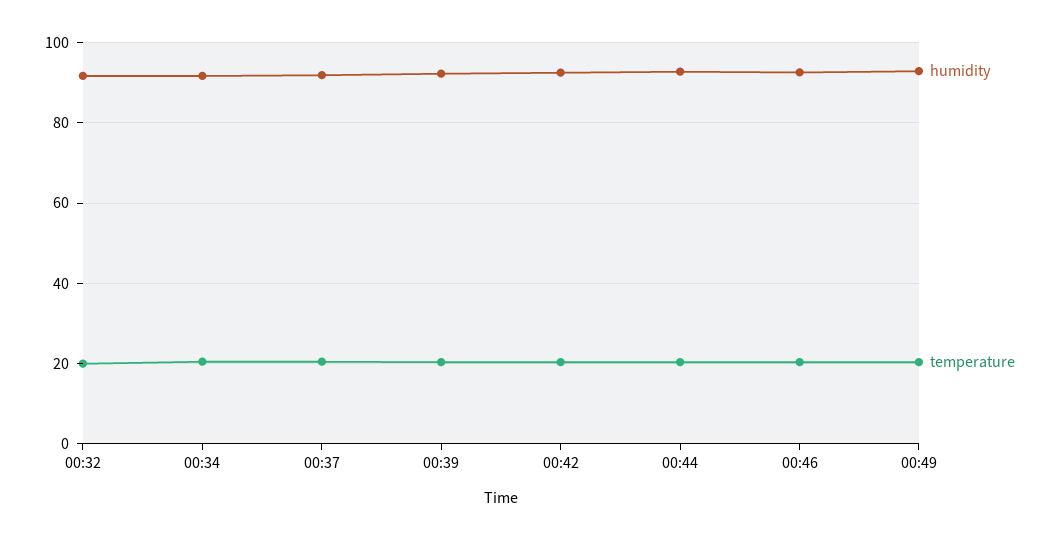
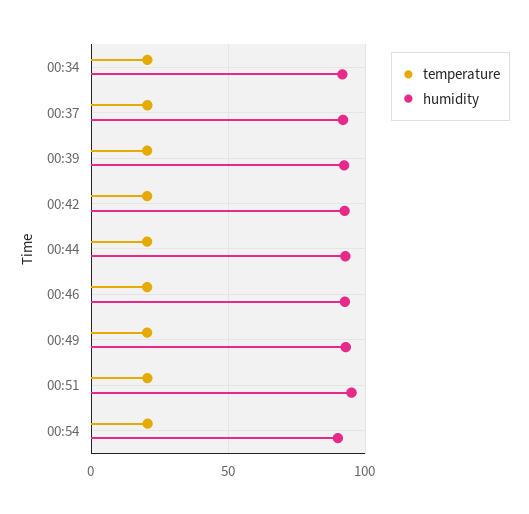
humidity, 00:32: 92 -> none
temperature, 00:32: 20 -> none
temperature, 00:51: none -> 20
humidity, 00:51: none -> 95
temperature, 00:54: none -> 20
humidity, 00:54: none -> 90

